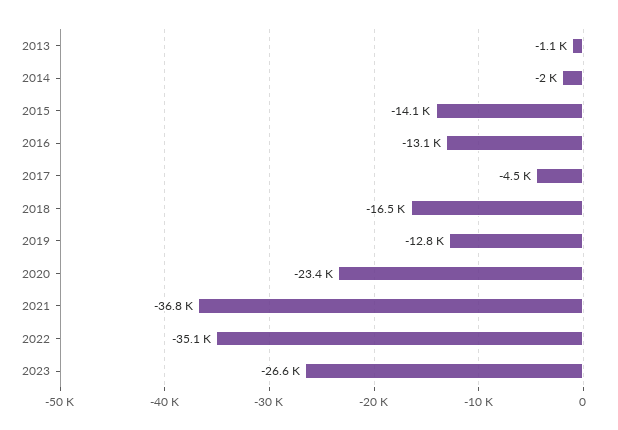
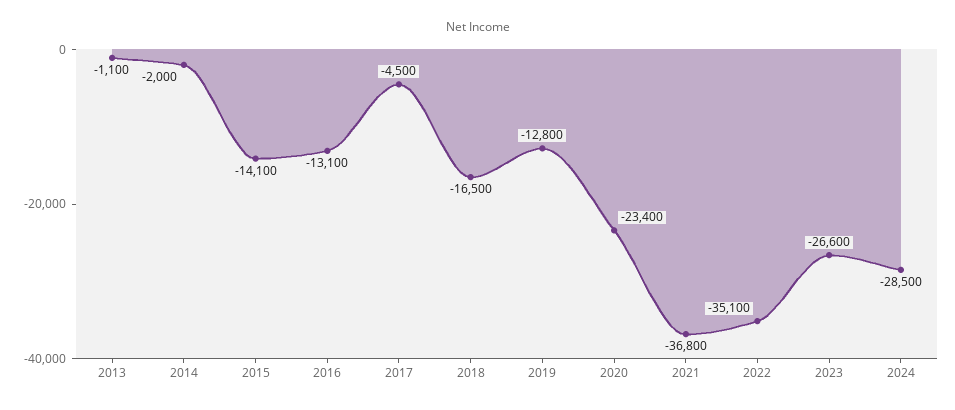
2024: none -> -28500

